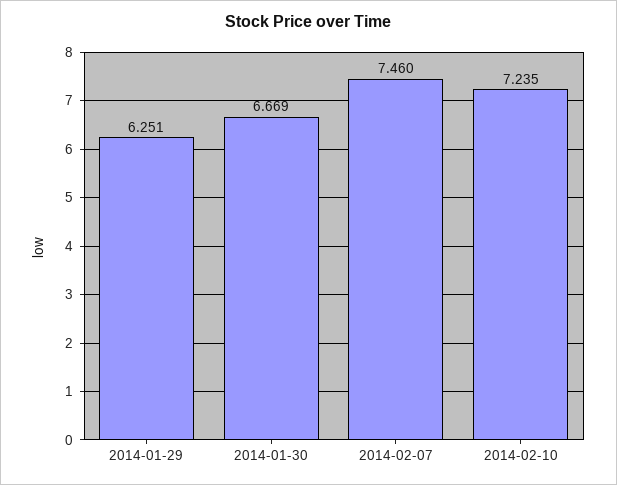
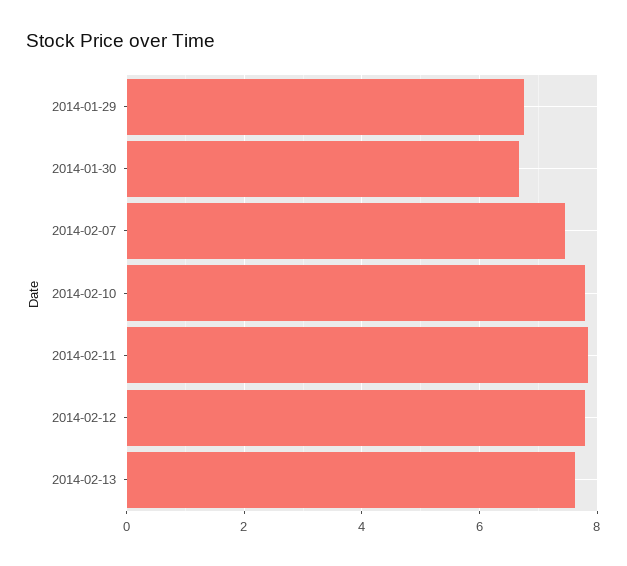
2014-01-29: 6.251 -> 6.8
2014-02-10: 7.235 -> 7.8
2014-02-11: none -> 7.8
2014-02-12: none -> 7.8
2014-02-13: none -> 7.6

